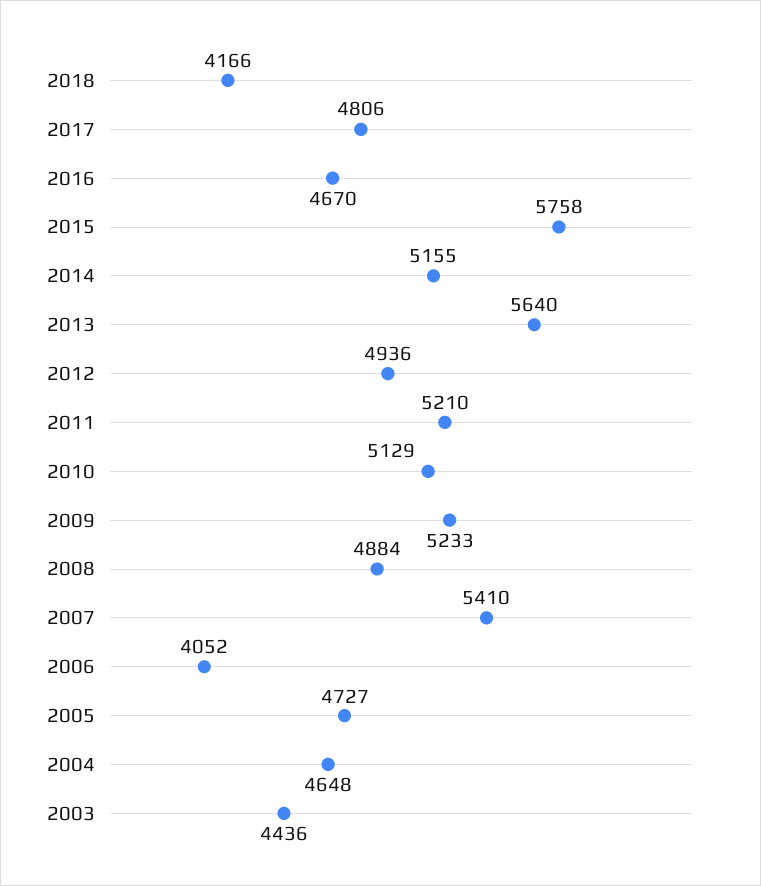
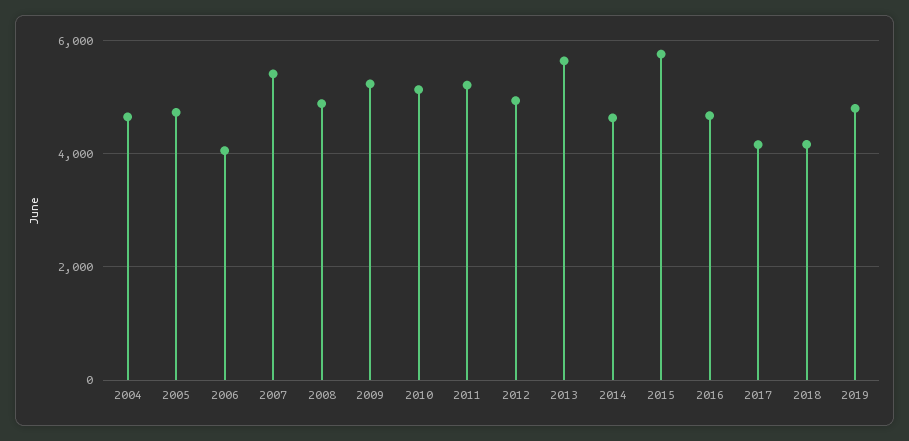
2017: 4806 -> 4200
2014: 5155 -> 4600
2003: 4436 -> none
2019: none -> 4800

